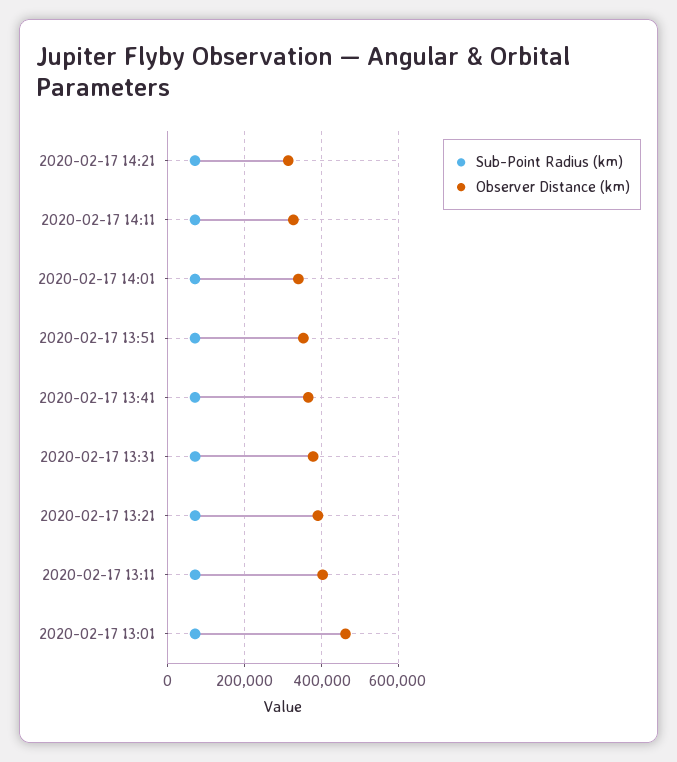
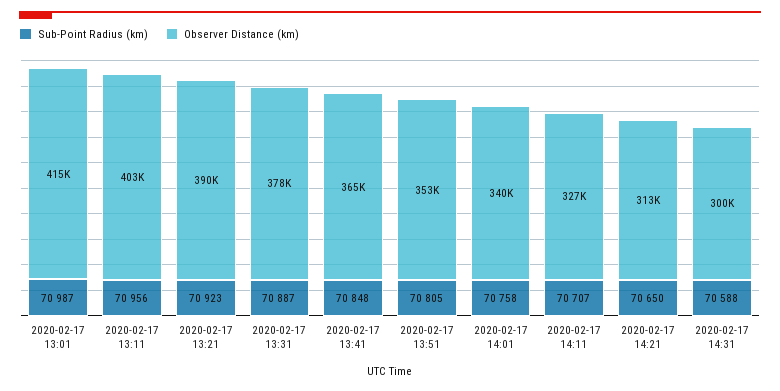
Observer Distance (km), 2020-02-17 13:01: 460000 -> 415000
Sub-Point Radius (km), 2020-02-17 14:31: none -> 70588
Observer Distance (km), 2020-02-17 14:31: none -> 300000

